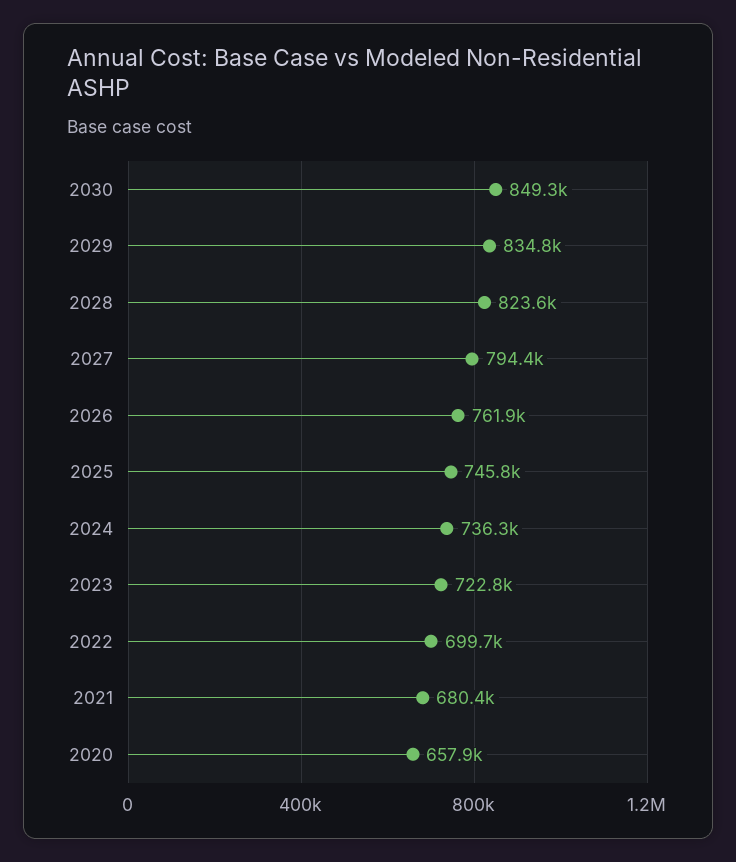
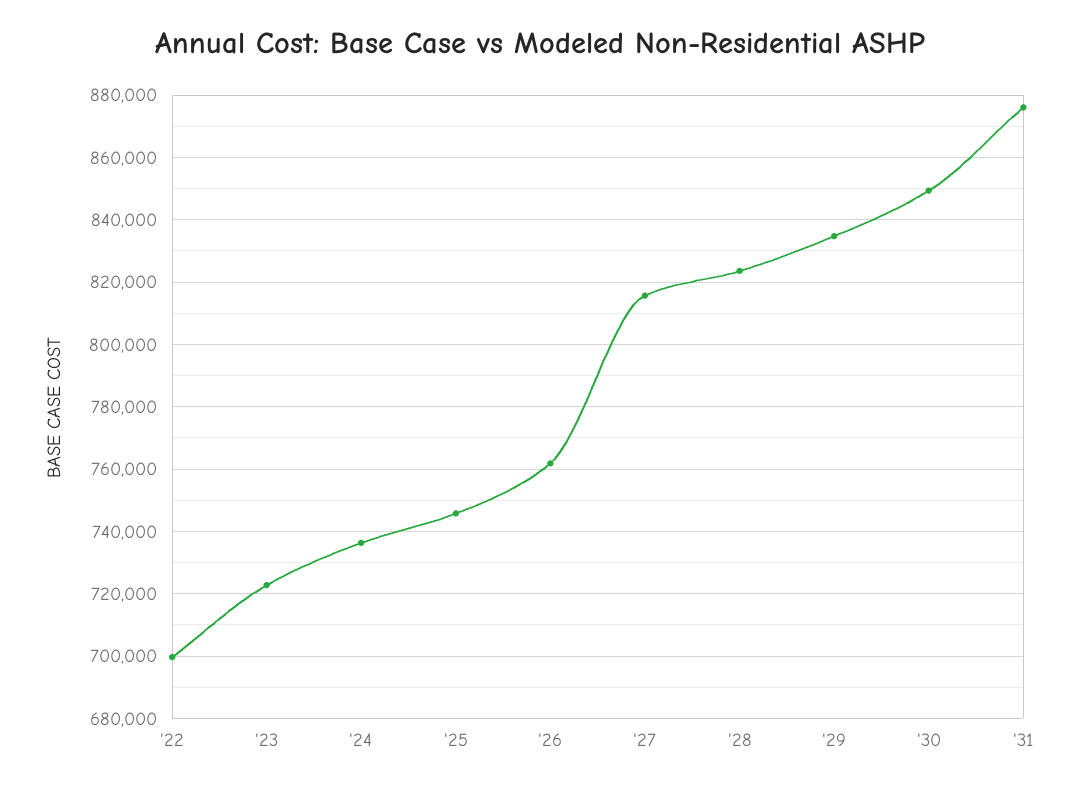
2027: 794400 -> 816000
2021: 680400 -> none
2020: 657900 -> none
'31: none -> 876000

